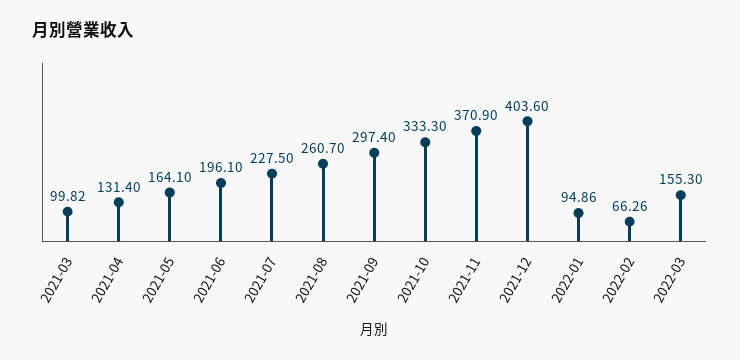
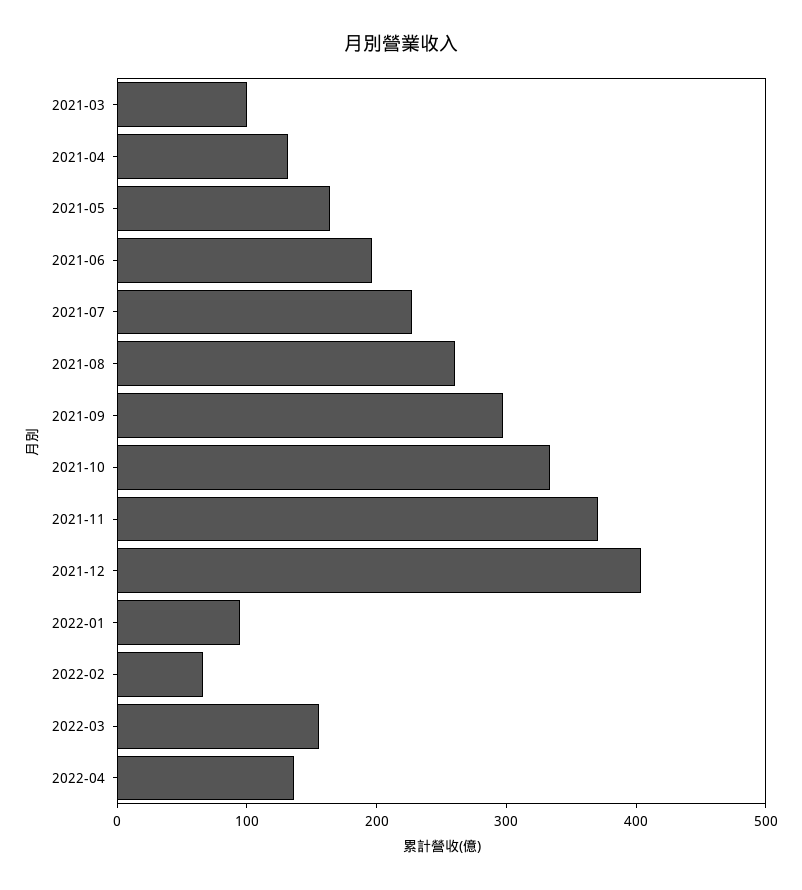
2022-04: none -> 140

